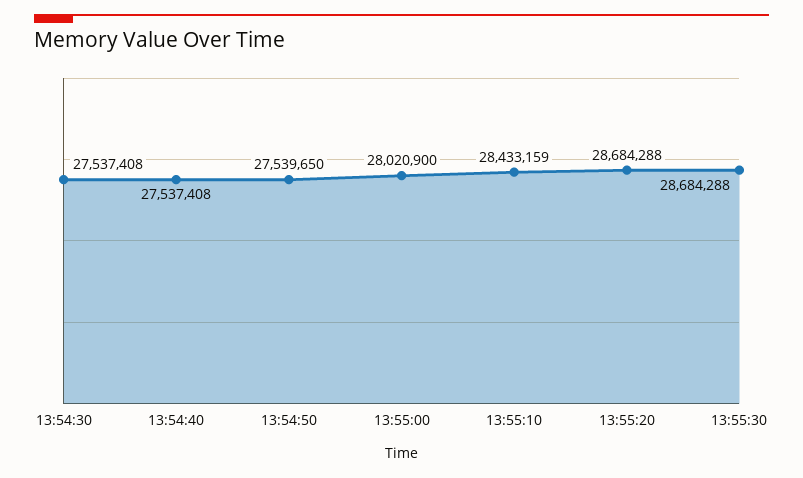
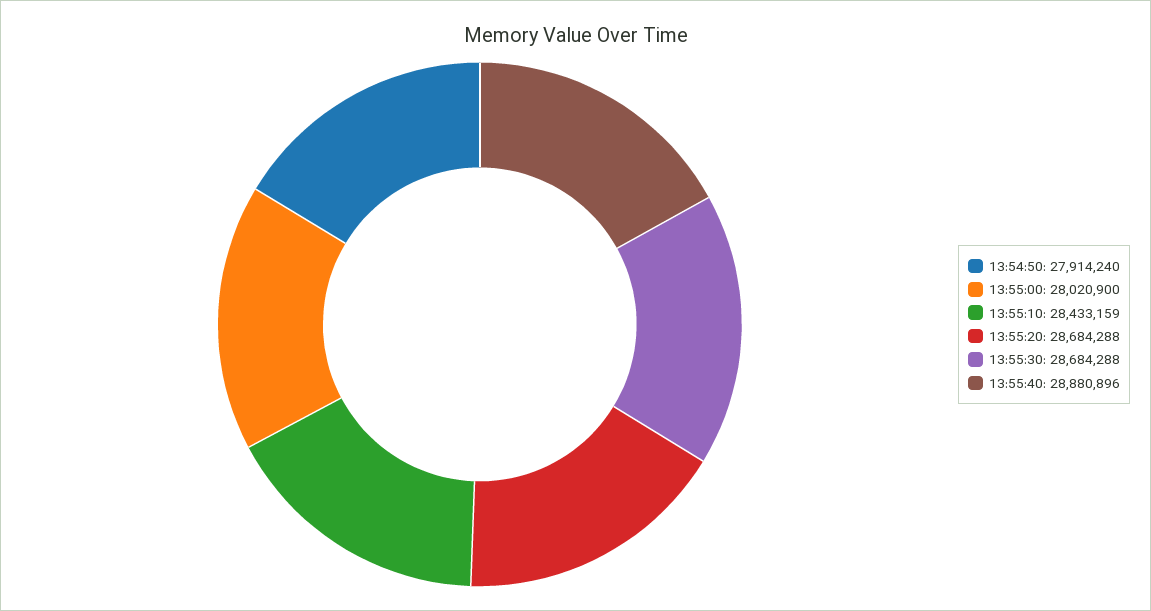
13:54:30: 27537408 -> none
13:54:40: 27537408 -> none
13:54:50: 27539650 -> 27914240
13:55:40: none -> 28880896

